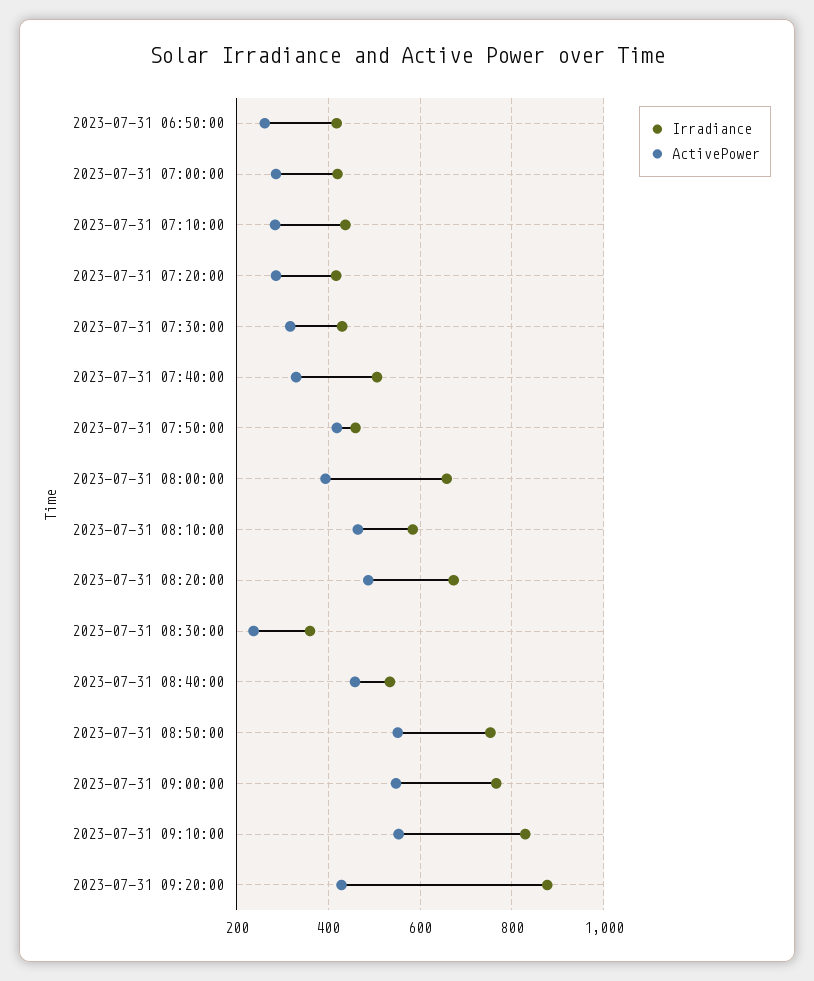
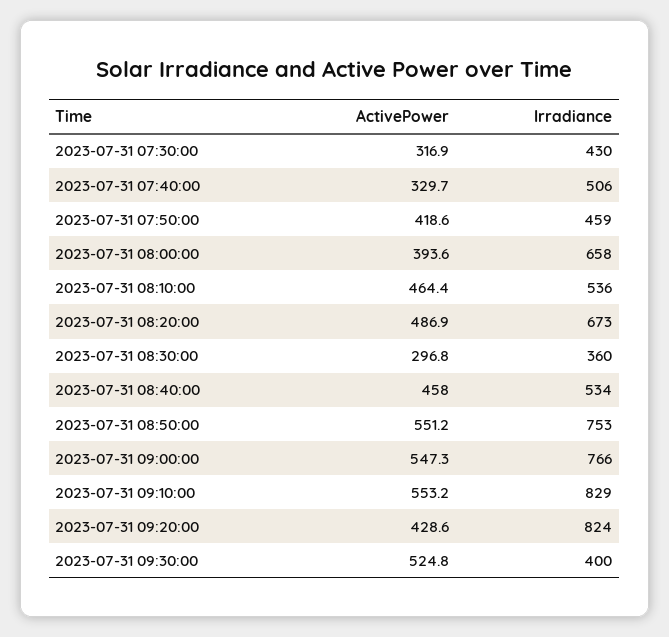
Irradiance, 2023-07-31 06:50:00: 420 -> none
ActivePower, 2023-07-31 06:50:00: 260 -> none
Irradiance, 2023-07-31 07:00:00: 420 -> none
ActivePower, 2023-07-31 07:00:00: 280 -> none
Irradiance, 2023-07-31 07:10:00: 440 -> none
ActivePower, 2023-07-31 07:10:00: 280 -> none
Irradiance, 2023-07-31 07:20:00: 420 -> none
ActivePower, 2023-07-31 07:20:00: 280 -> none
Irradiance, 2023-07-31 08:10:00: 580 -> 536
ActivePower, 2023-07-31 08:30:00: 240 -> 296.8
Irradiance, 2023-07-31 09:20:00: 880 -> 824
ActivePower, 2023-07-31 09:30:00: none -> 524.8
Irradiance, 2023-07-31 09:30:00: none -> 400

